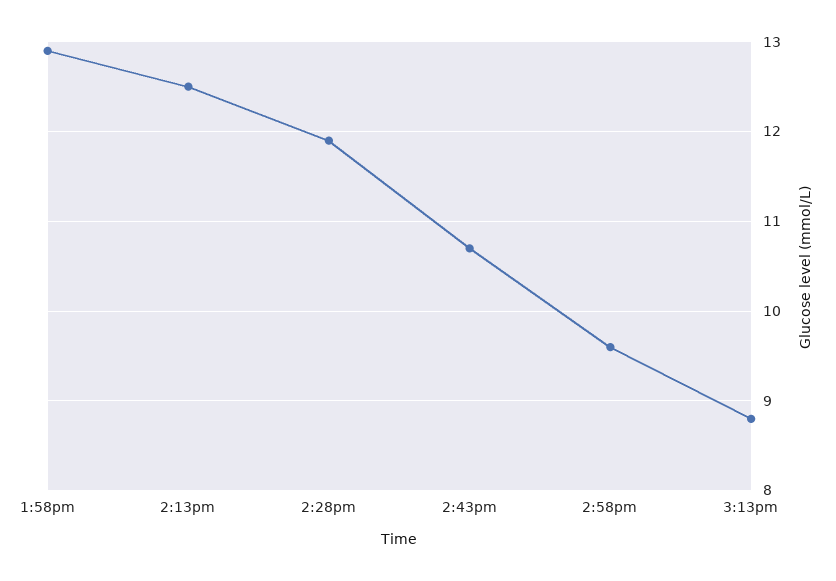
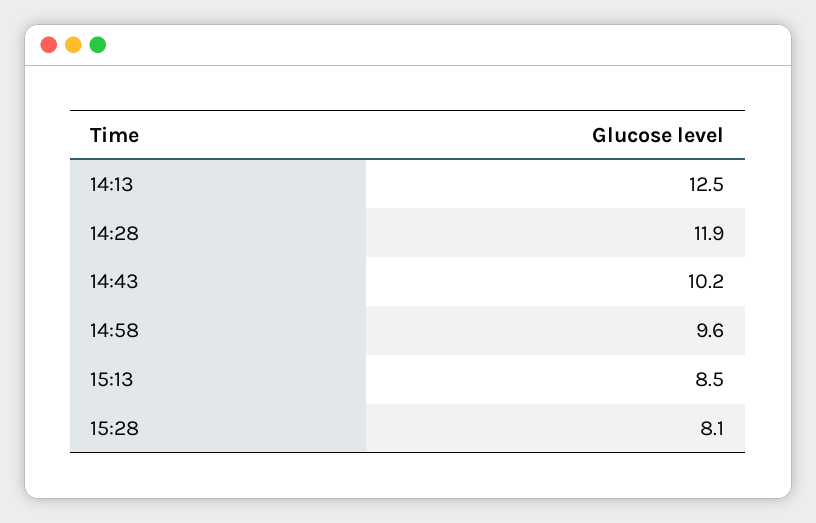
1:58pm: 12.9 -> none
2:43pm: 10.7 -> 10.2
3:13pm: 8.8 -> 8.5
15:28: none -> 8.1

